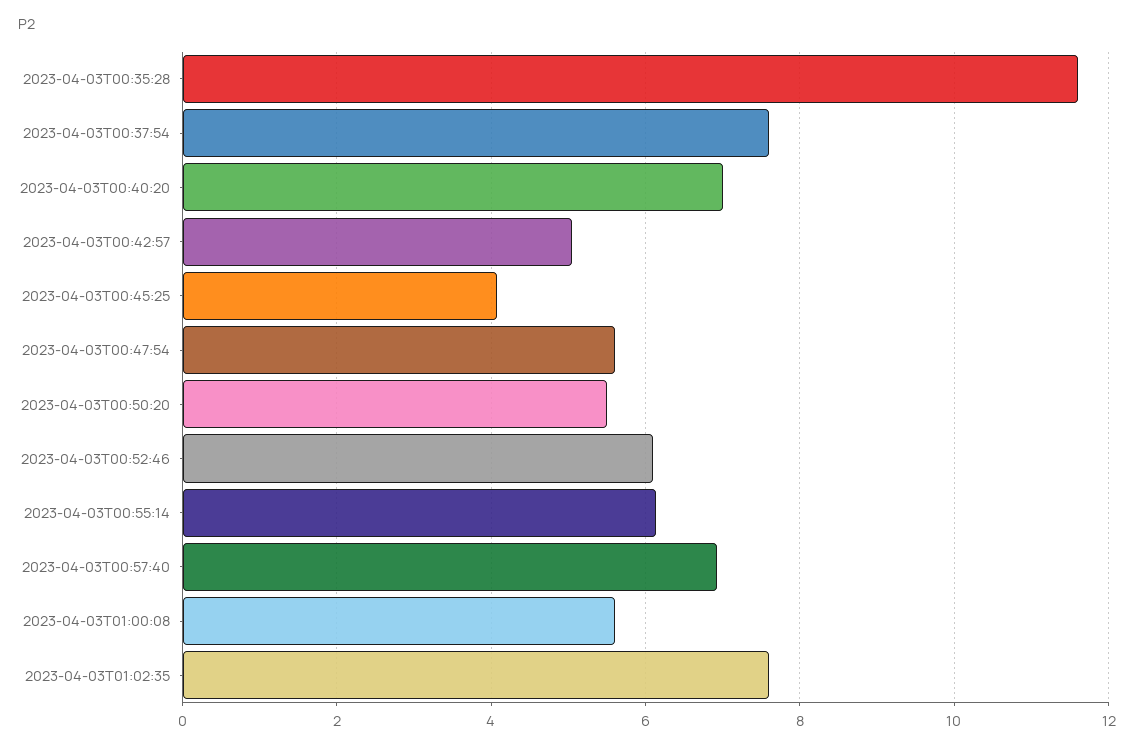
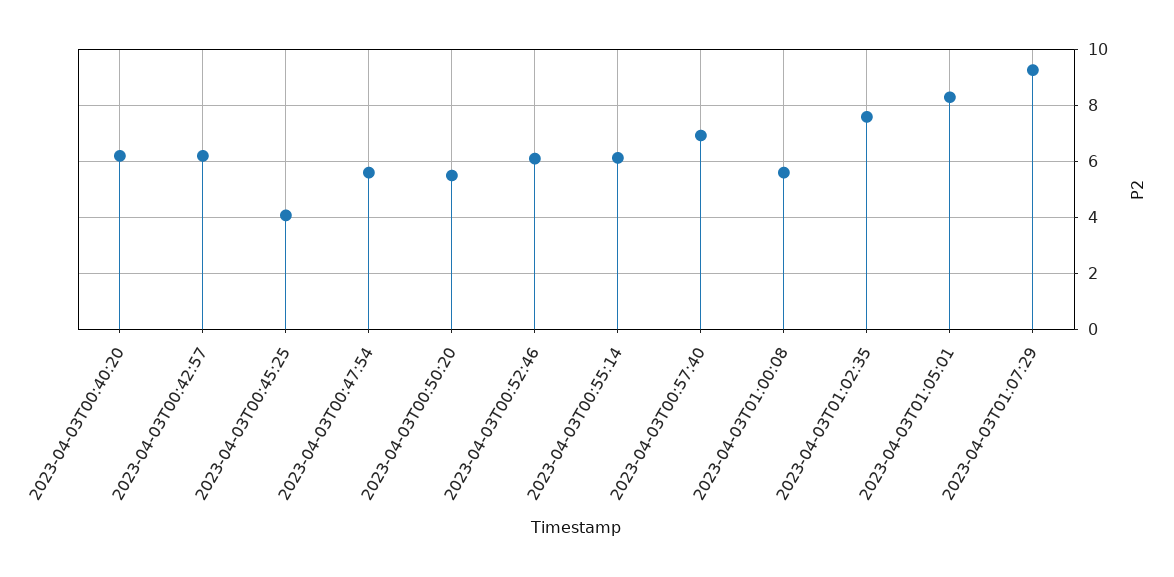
2023-04-03T00:35:28: 11.6 -> none
2023-04-03T00:37:54: 7.6 -> none
2023-04-03T00:40:20: 7 -> 6.25
2023-04-03T00:42:57: 5 -> 6.25
2023-04-03T01:05:01: none -> 8.25
2023-04-03T01:07:29: none -> 9.25

